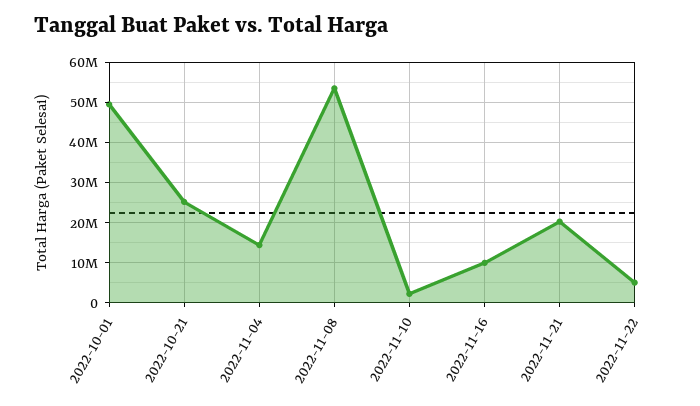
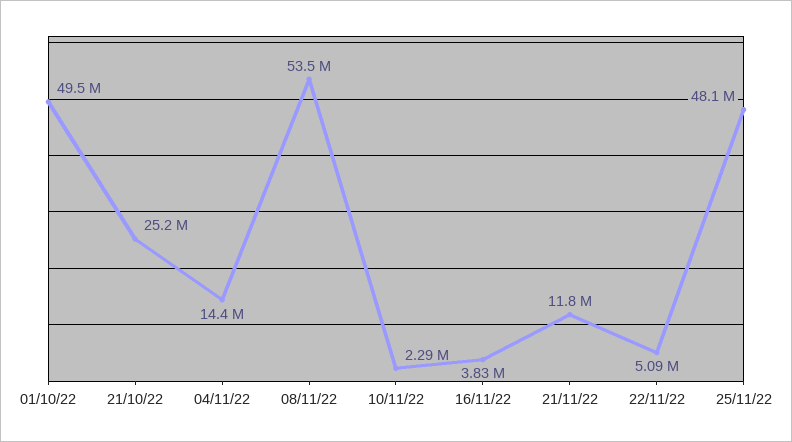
2022-11-16: 10000000 -> 3830000
2022-11-21: 20000000 -> 11800000
25/11/22: none -> 48100000

